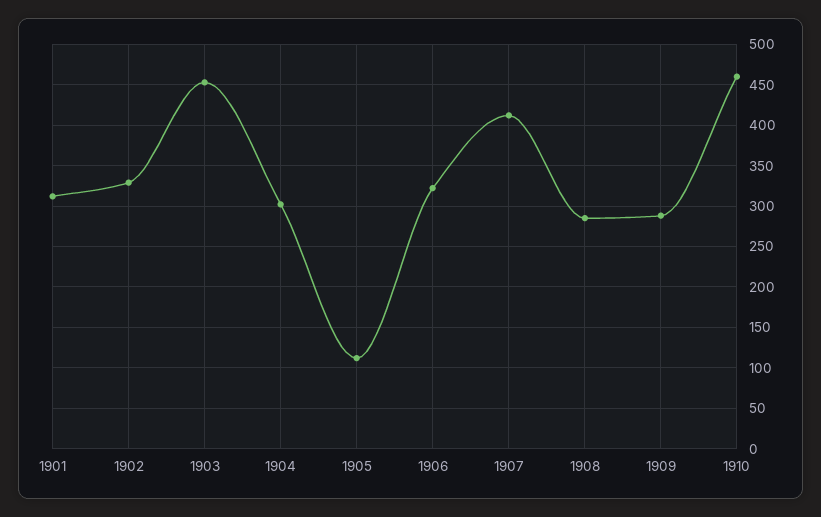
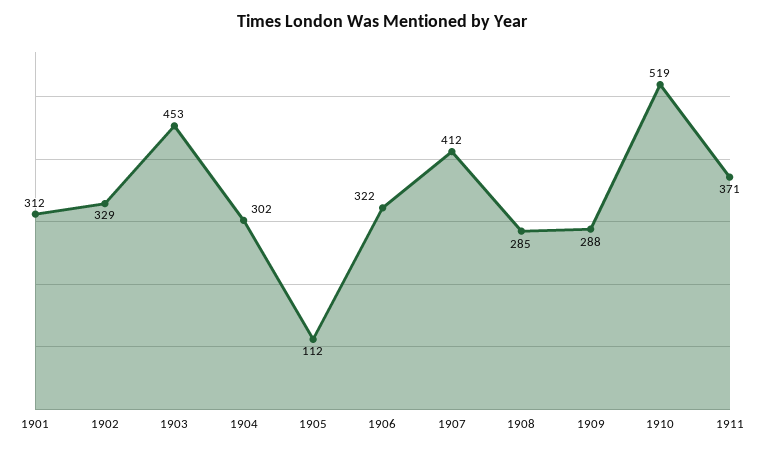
1910: 460 -> 519
1911: none -> 371

